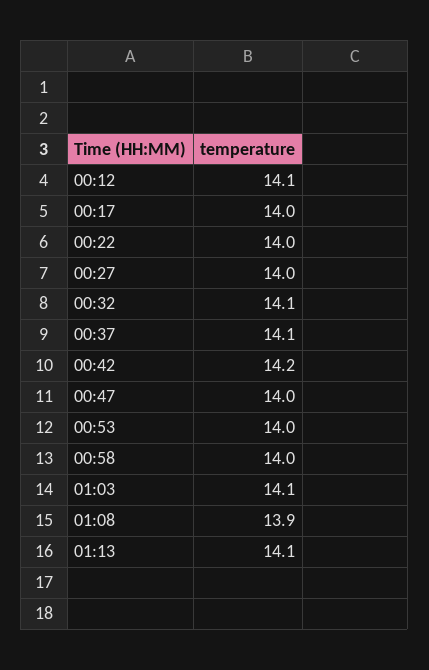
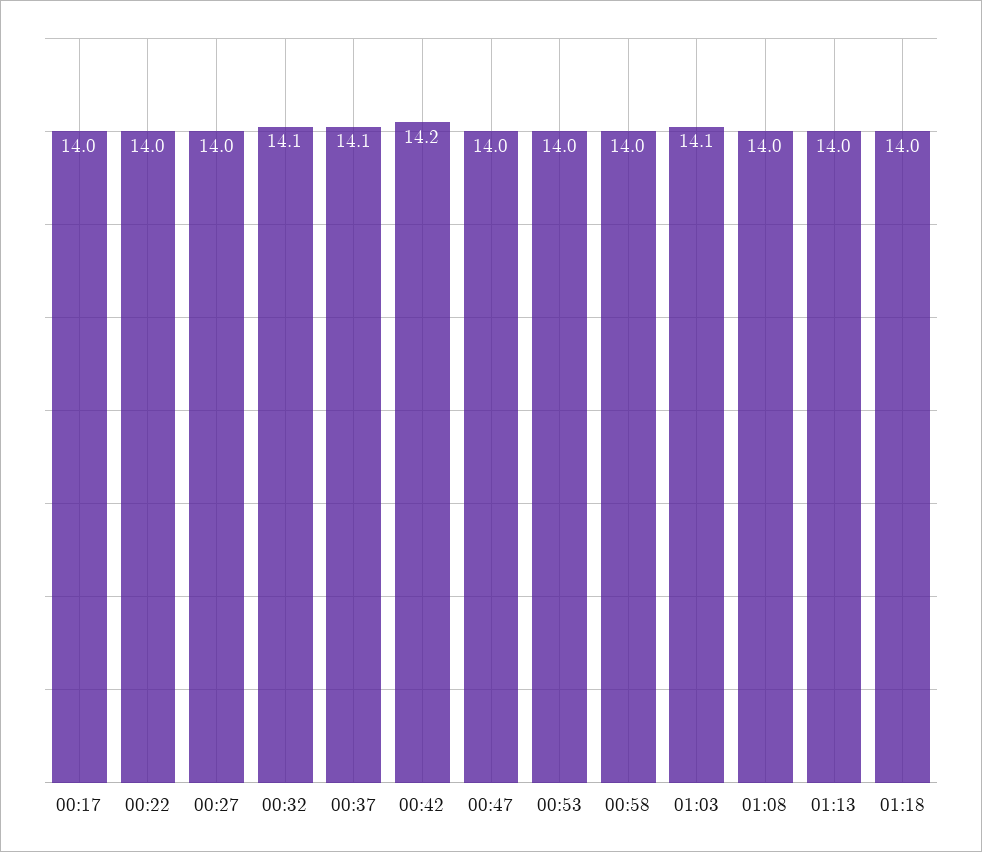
00:12: 14.1 -> none
01:08: 13.9 -> 14
01:13: 14.1 -> 14
01:18: none -> 14

